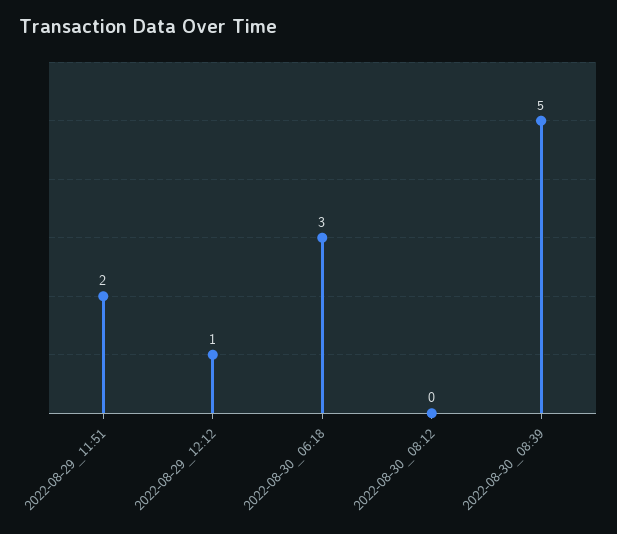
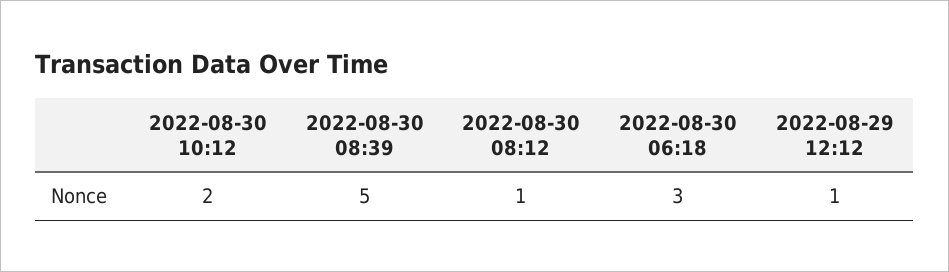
2022-08-29_11:51: 2 -> none
2022-08-30_08:12: 0 -> 1
2022-08-30 10:12: none -> 2

